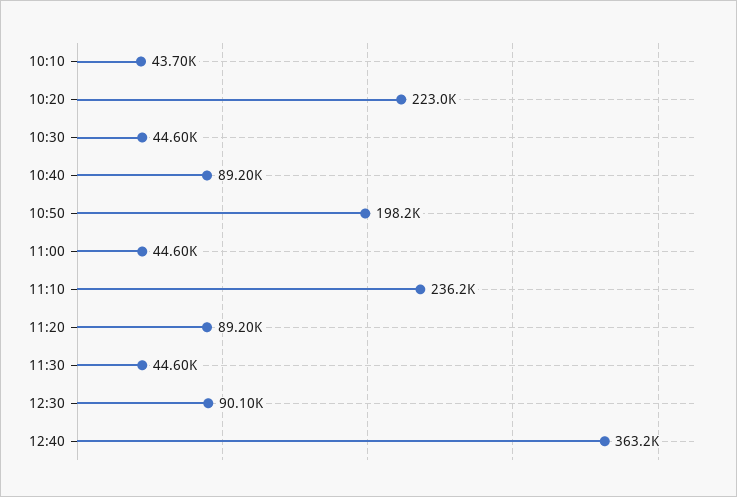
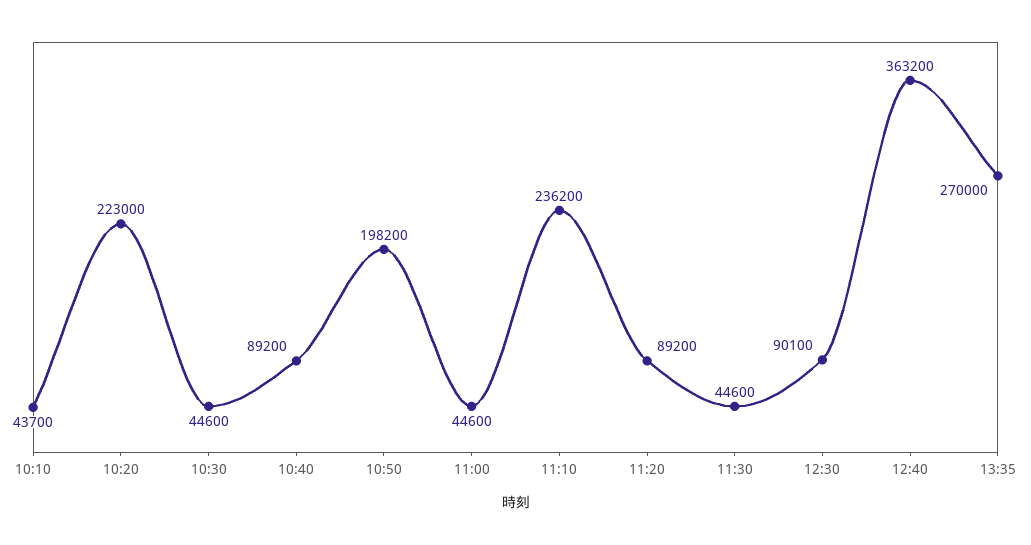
13:35: none -> 270000

